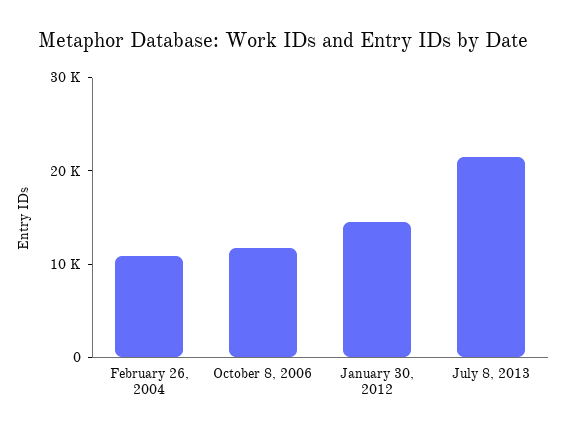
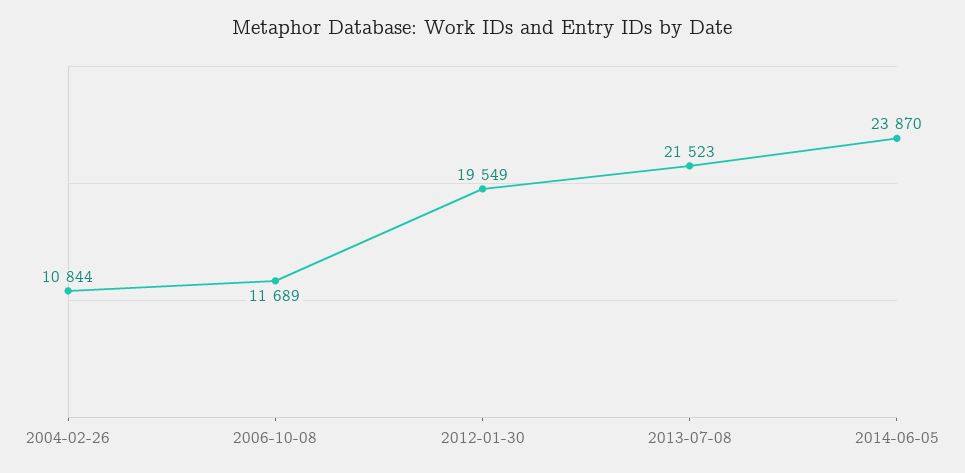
January 30, 2012: 14000 -> 19549
2014-06-05: none -> 23870

